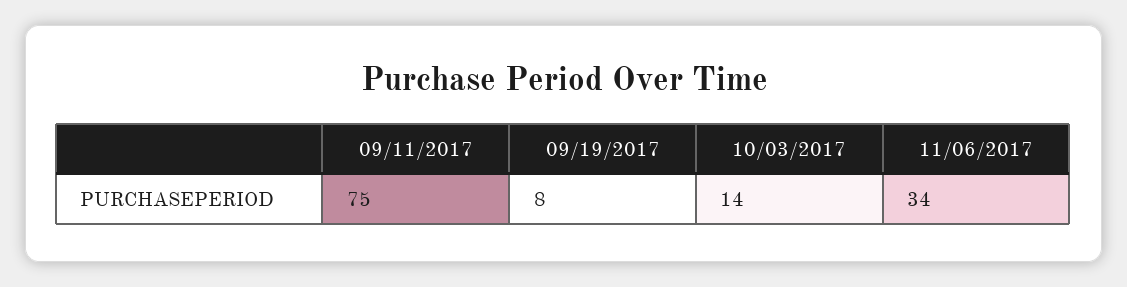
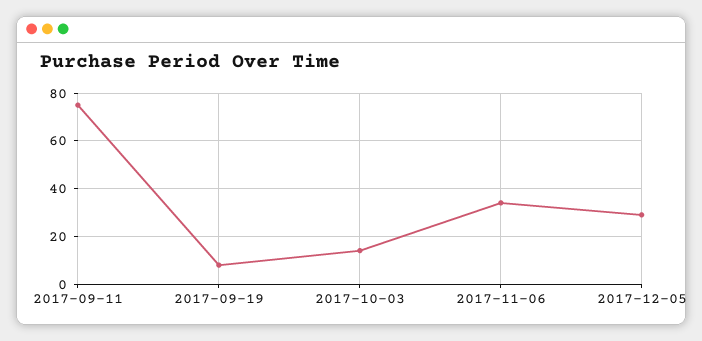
2017-12-05: none -> 30

